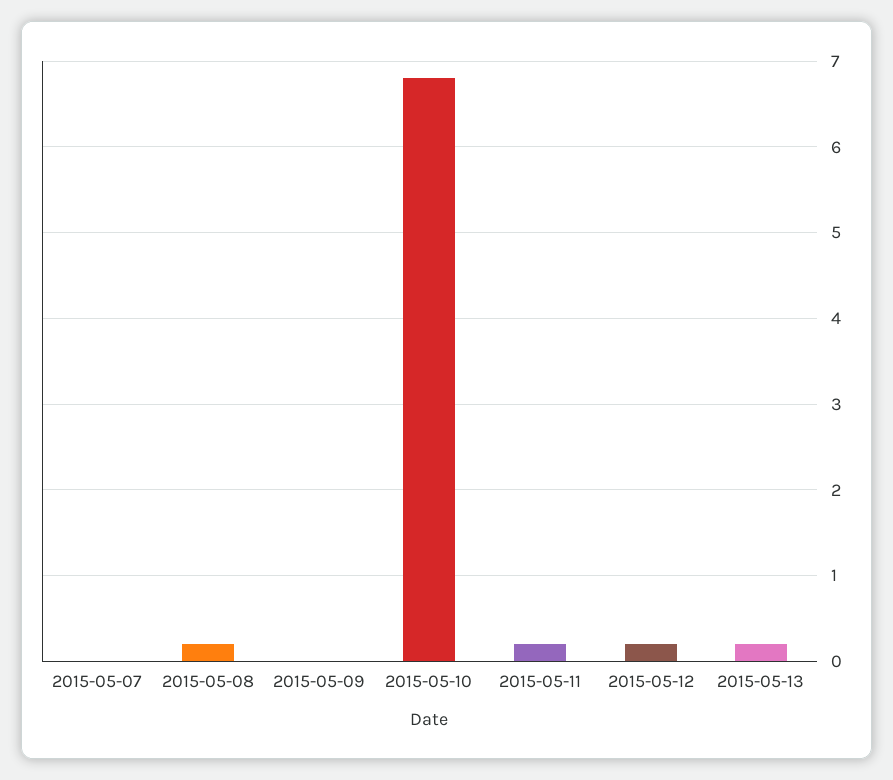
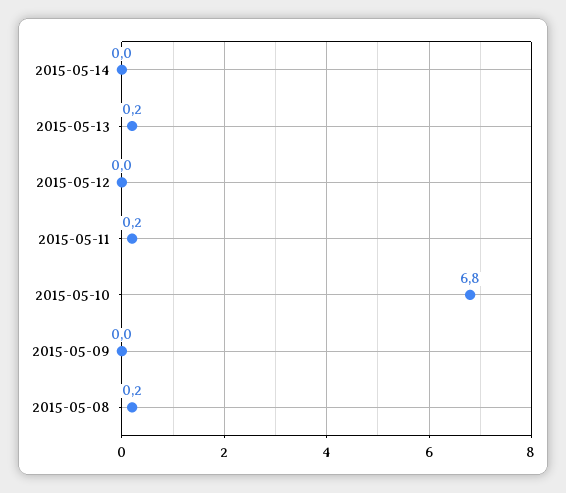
2015-05-07: 0 -> none
2015-05-12: 0.2 -> 0
2015-05-14: none -> 0

